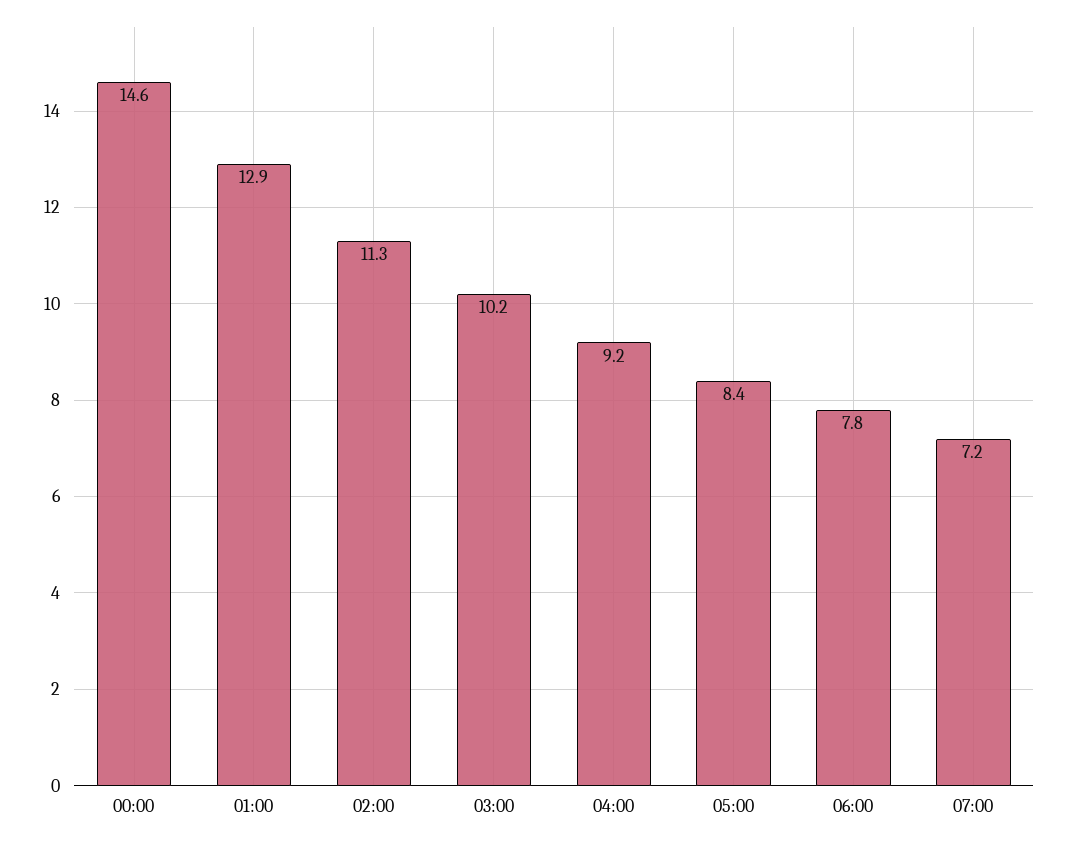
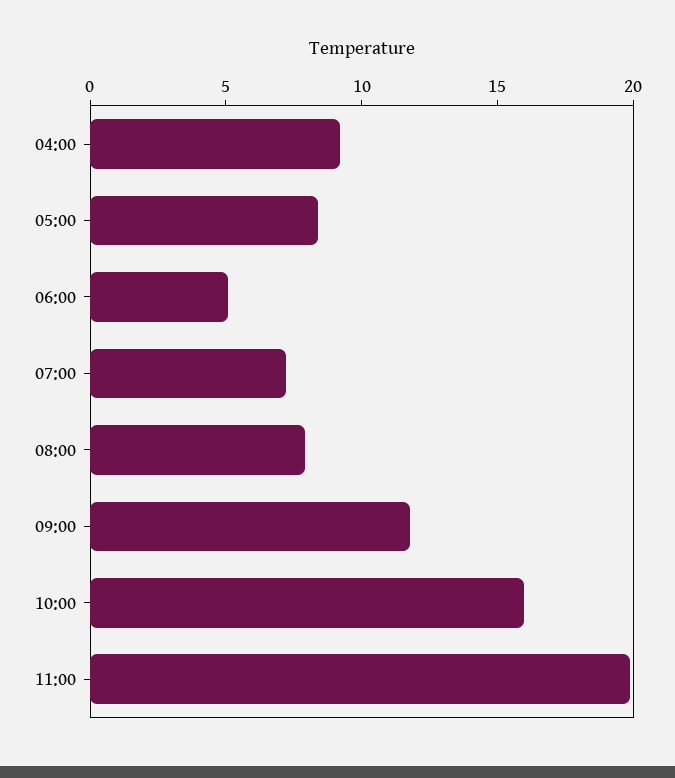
00:00: 14.6 -> none
01:00: 12.9 -> none
02:00: 11.3 -> none
03:00: 10.2 -> none
06:00: 7.8 -> 5
08:00: none -> 8
09:00: none -> 12
10:00: none -> 16
11:00: none -> 20

